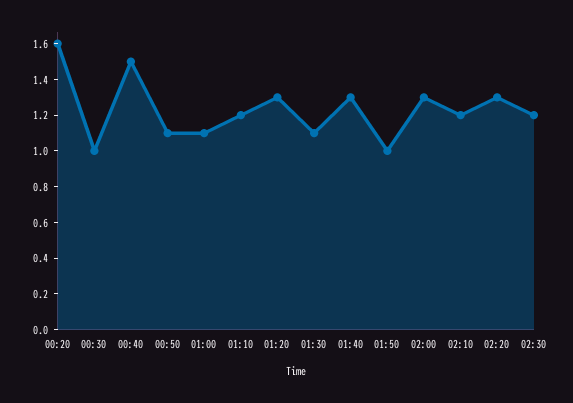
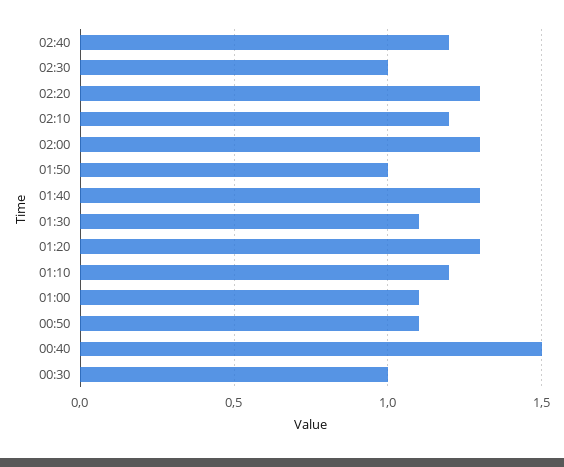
00:20: 1.6 -> none
02:30: 1.2 -> 1
02:40: none -> 1.2

